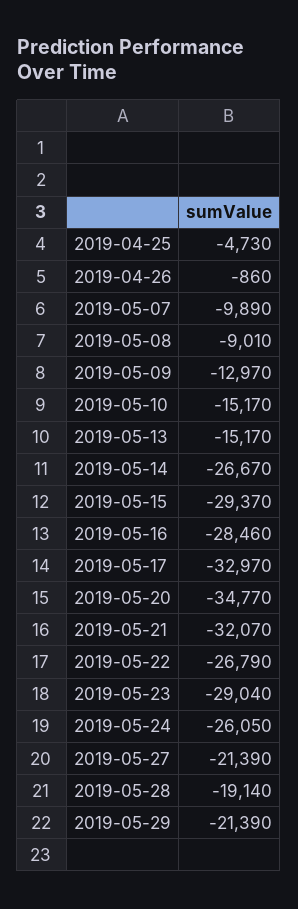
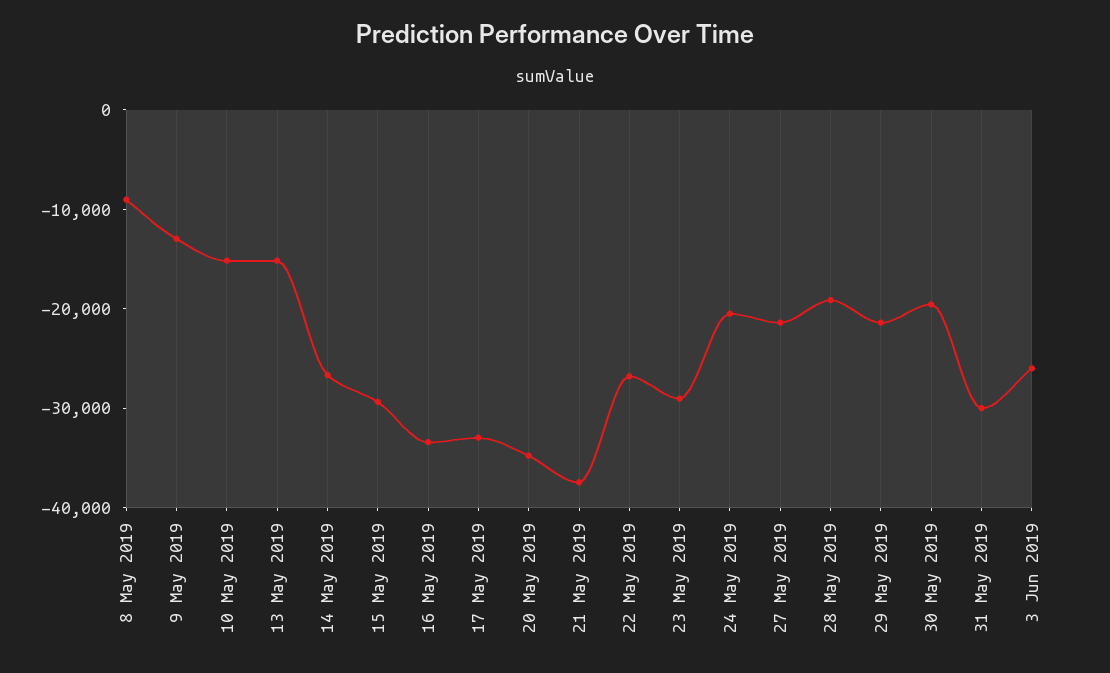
2019-04-25: -4730 -> none
2019-04-26: -860 -> none
2019-05-07: -9890 -> none
2019-05-16: -28460 -> -34000
2019-05-21: -32070 -> -38000
2019-05-24: -26050 -> -20000
30 May 2019: none -> -20000
31 May 2019: none -> -30000
3 Jun 2019: none -> -26000

